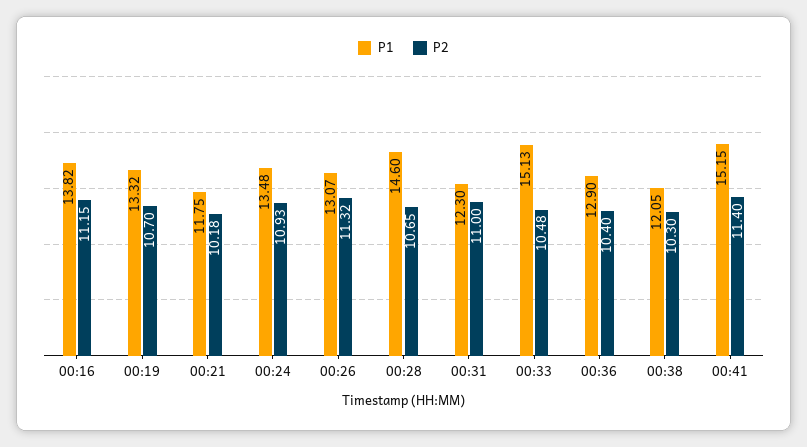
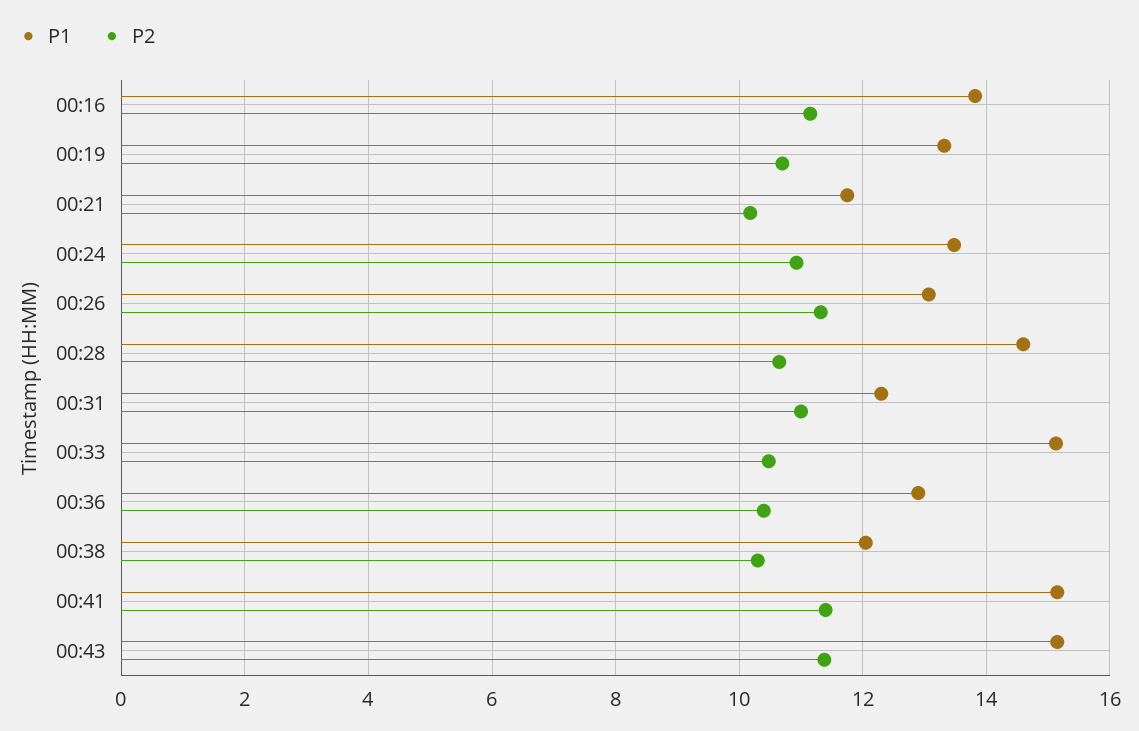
P1, 00:43: none -> 15.2
P2, 00:43: none -> 11.4

